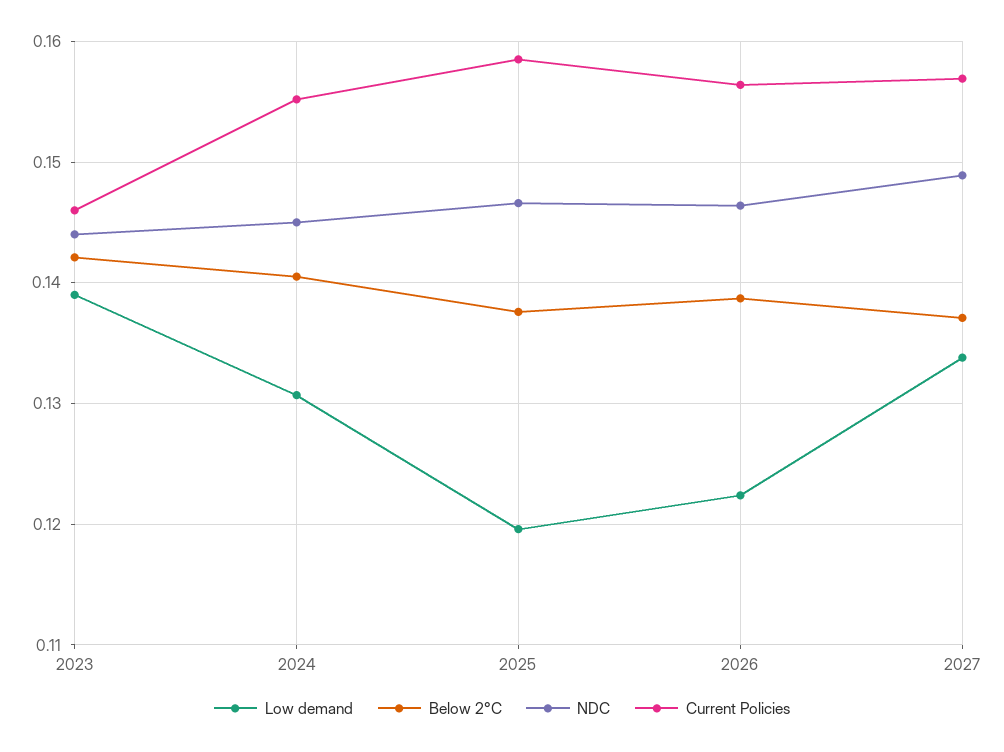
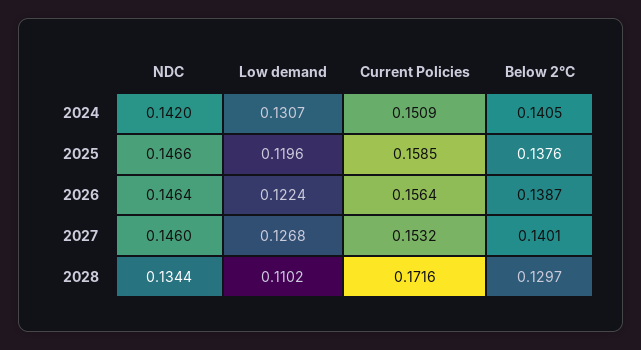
Low demand, 2023: 0.139 -> none
Below 2°C, 2023: 0.142 -> none
NDC, 2023: 0.144 -> none
Current Policies, 2023: 0.146 -> none
NDC, 2024: 0.145 -> 0.142
Current Policies, 2024: 0.155 -> 0.1509
Low demand, 2027: 0.134 -> 0.1268
Below 2°C, 2027: 0.137 -> 0.1401
NDC, 2027: 0.149 -> 0.146
Current Policies, 2027: 0.157 -> 0.1532
NDC, 2028: none -> 0.1344
Low demand, 2028: none -> 0.1102
Current Policies, 2028: none -> 0.1716
Below 2°C, 2028: none -> 0.1297

